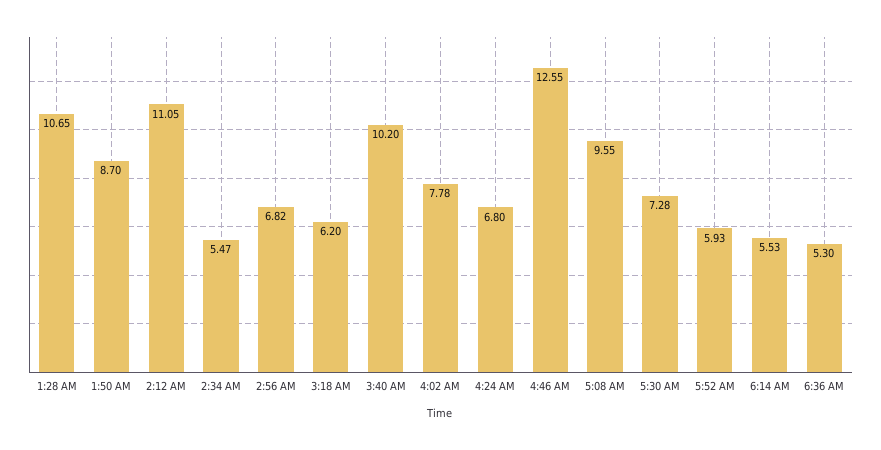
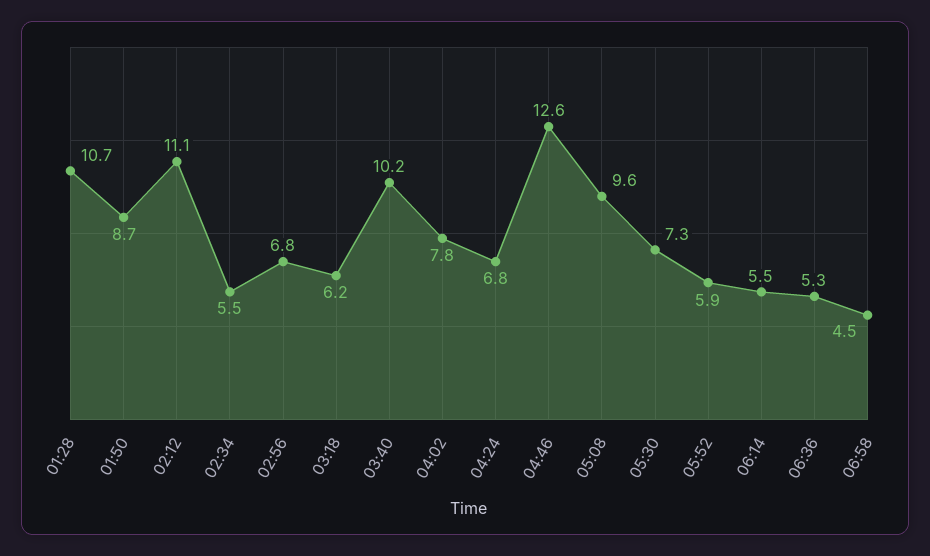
06:58: none -> 4.5

